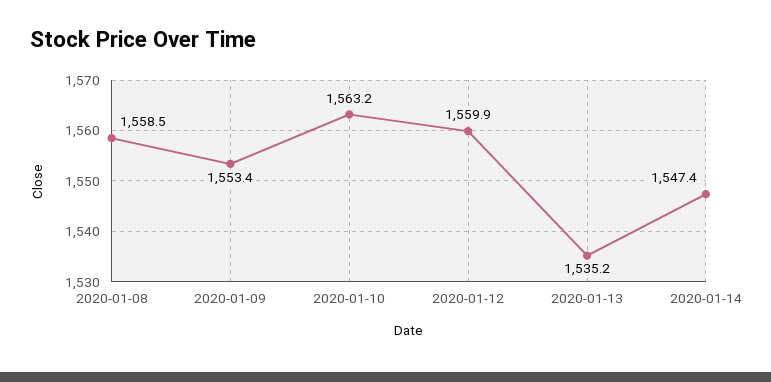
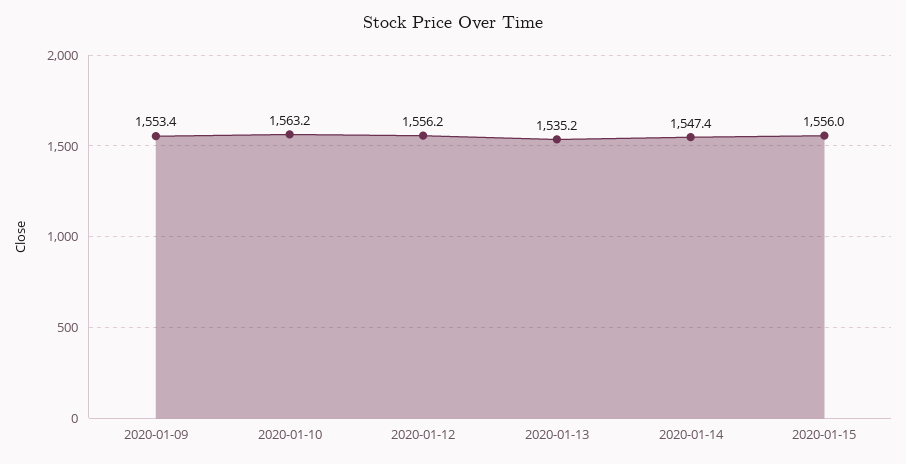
2020-01-08: 1558.5 -> none
2020-01-12: 1559.9 -> 1556.2
2020-01-15: none -> 1556

